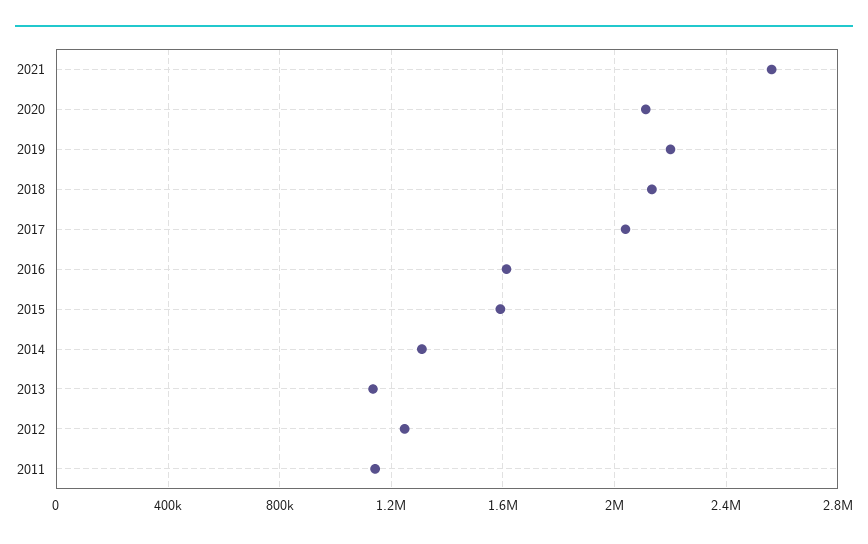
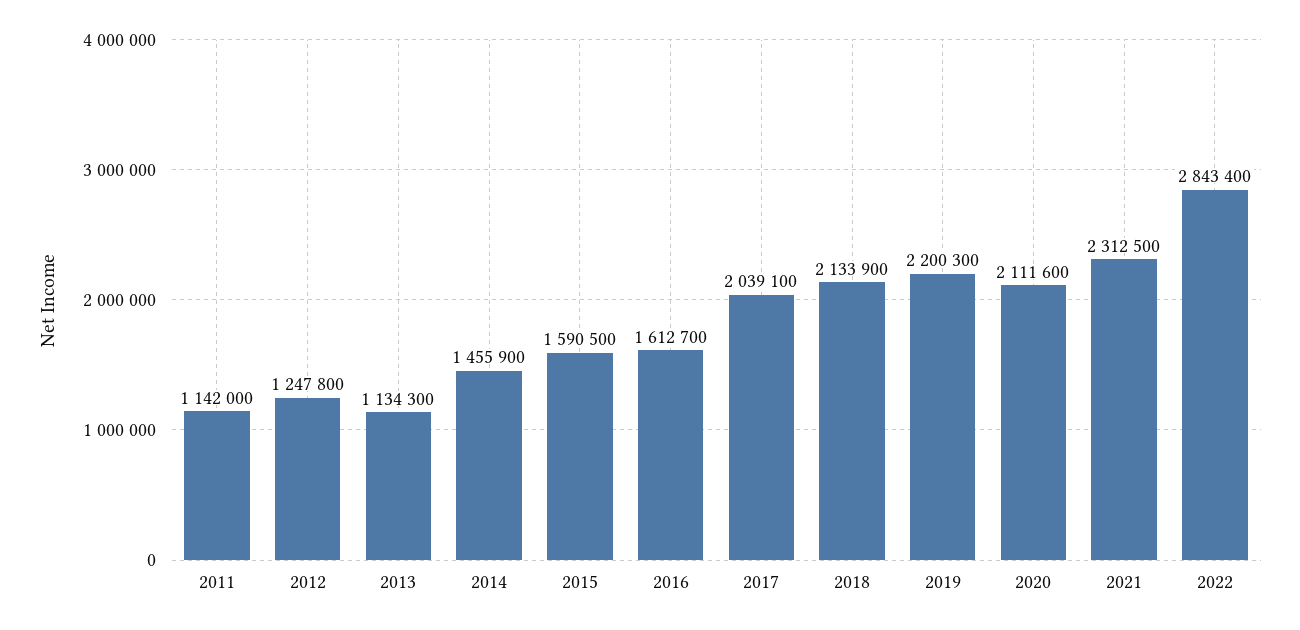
2021: 2550000 -> 2312500
2014: 1300000 -> 1455900
2022: none -> 2843400

